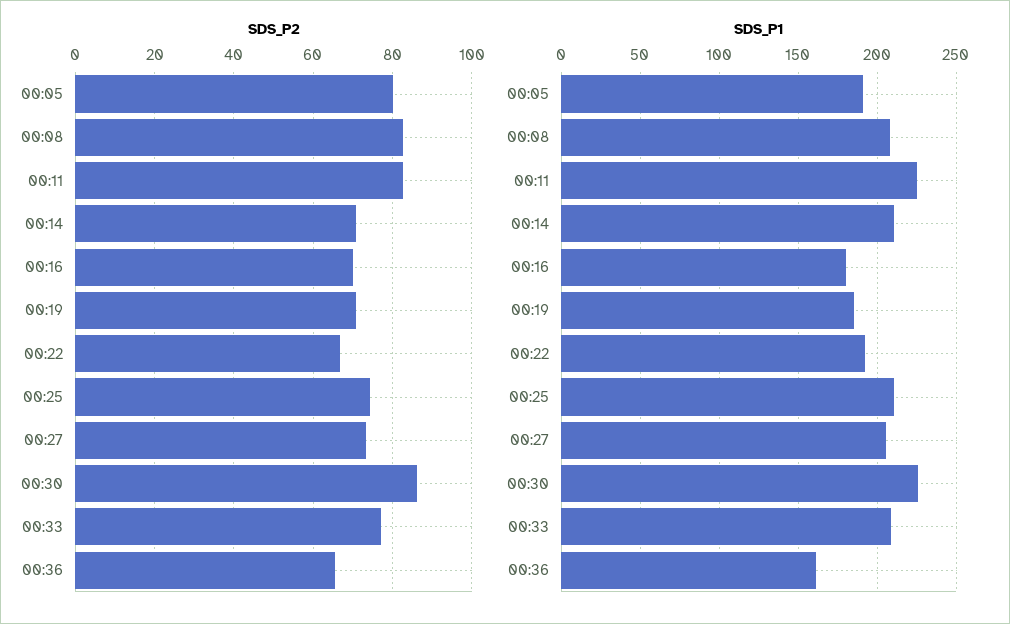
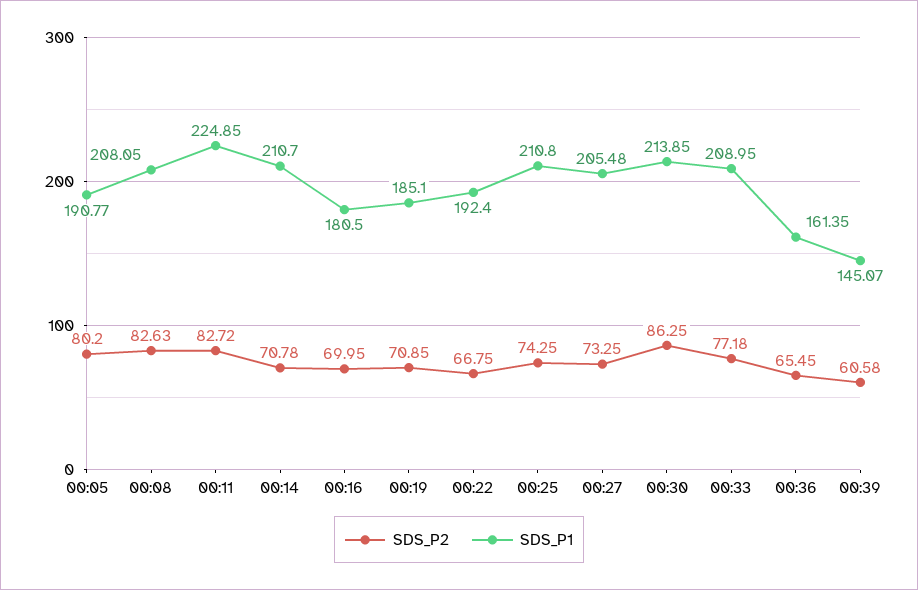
SDS_P1, 00:30: 225 -> 213.85
SDS_P2, 00:39: none -> 60.58
SDS_P1, 00:39: none -> 145.07

